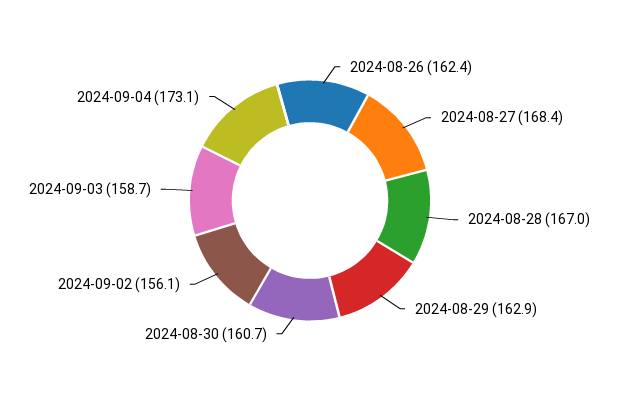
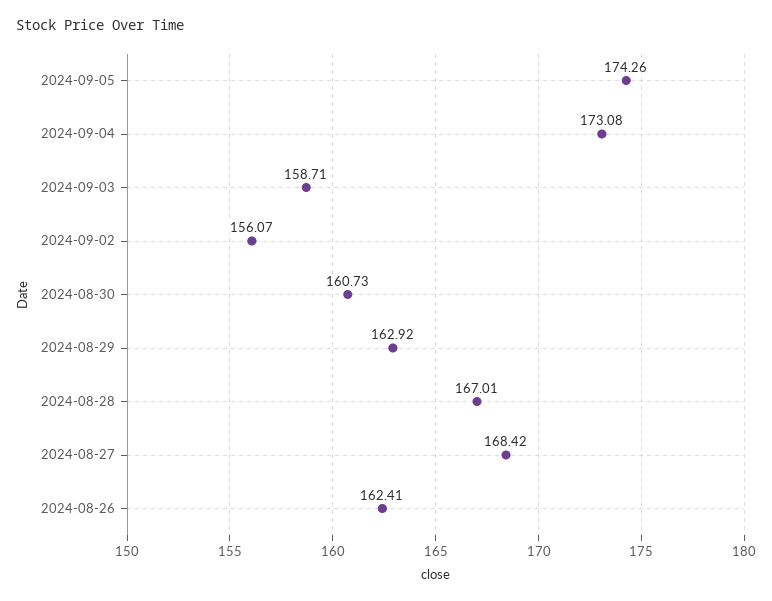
2024-09-05: none -> 174.26

